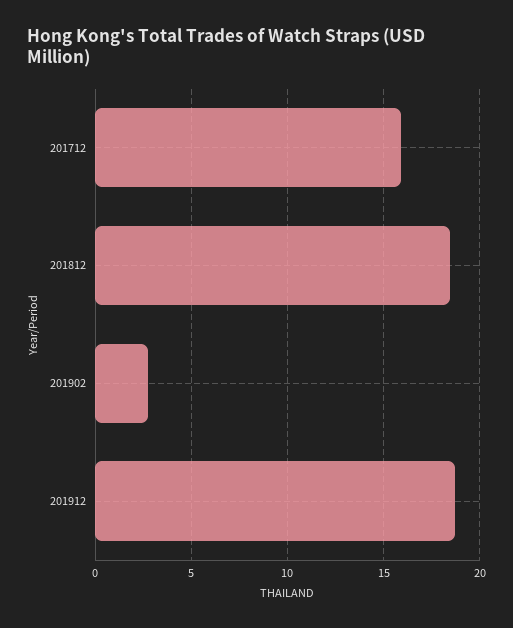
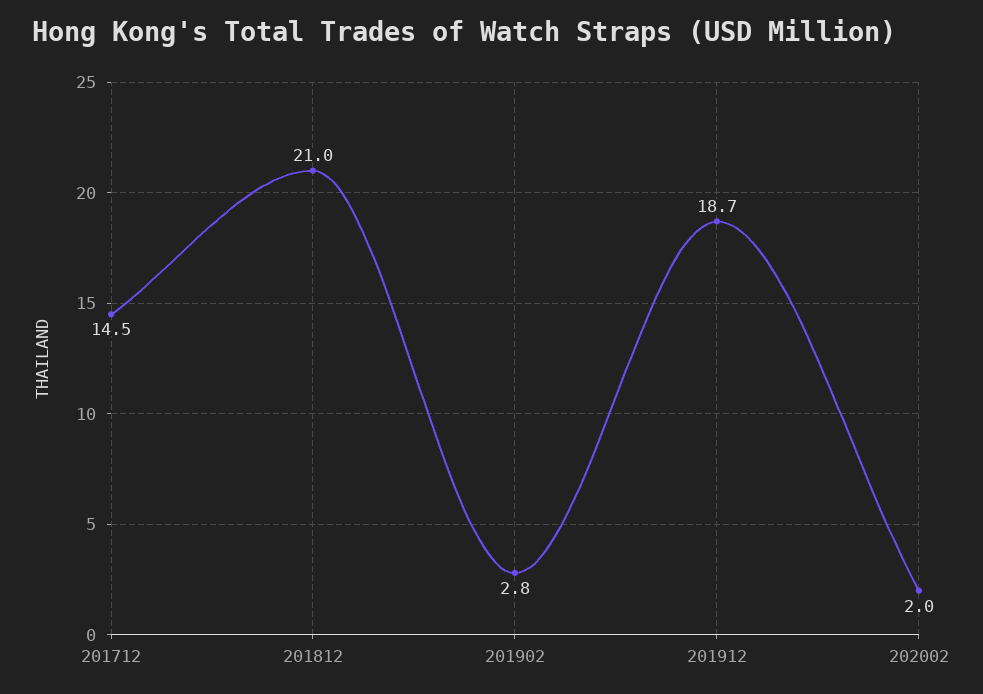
201712: 16 -> 14.5
201812: 18.5 -> 21
202002: none -> 2

